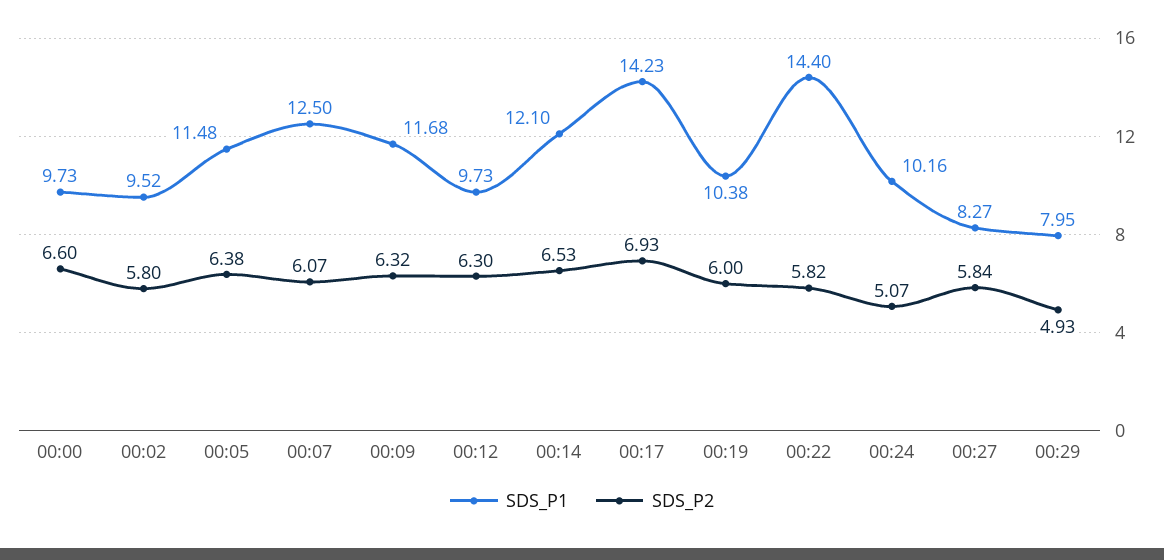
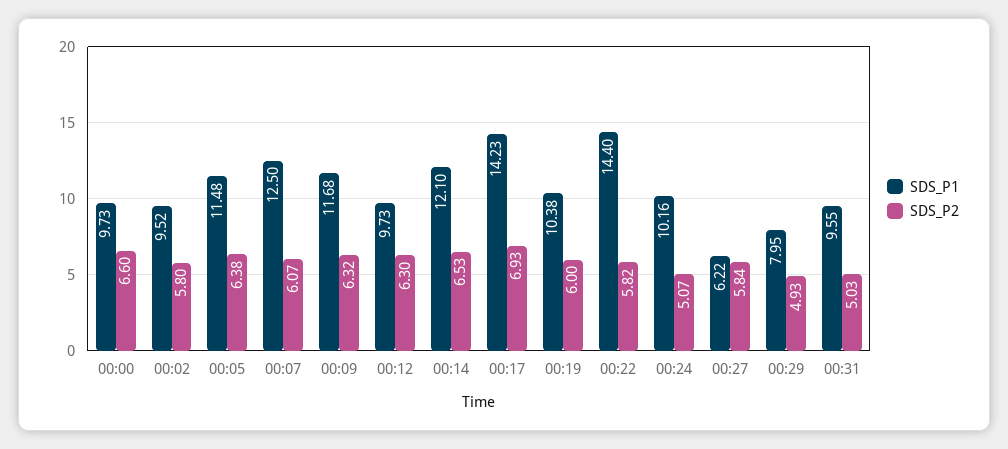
SDS_P1, 00:27: 8.27 -> 6.22
SDS_P1, 00:31: none -> 9.55
SDS_P2, 00:31: none -> 5.03

